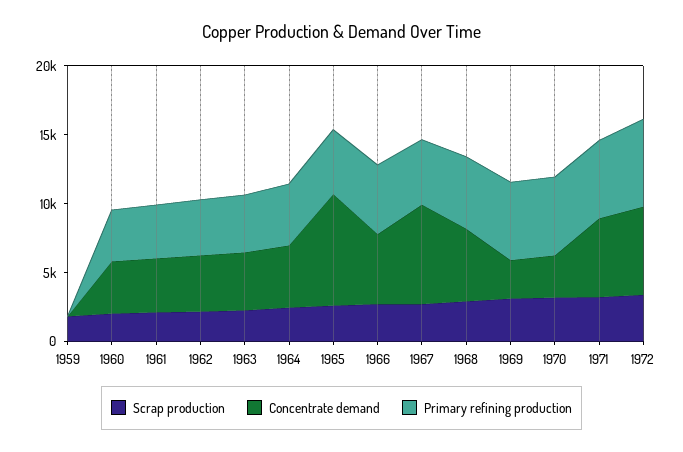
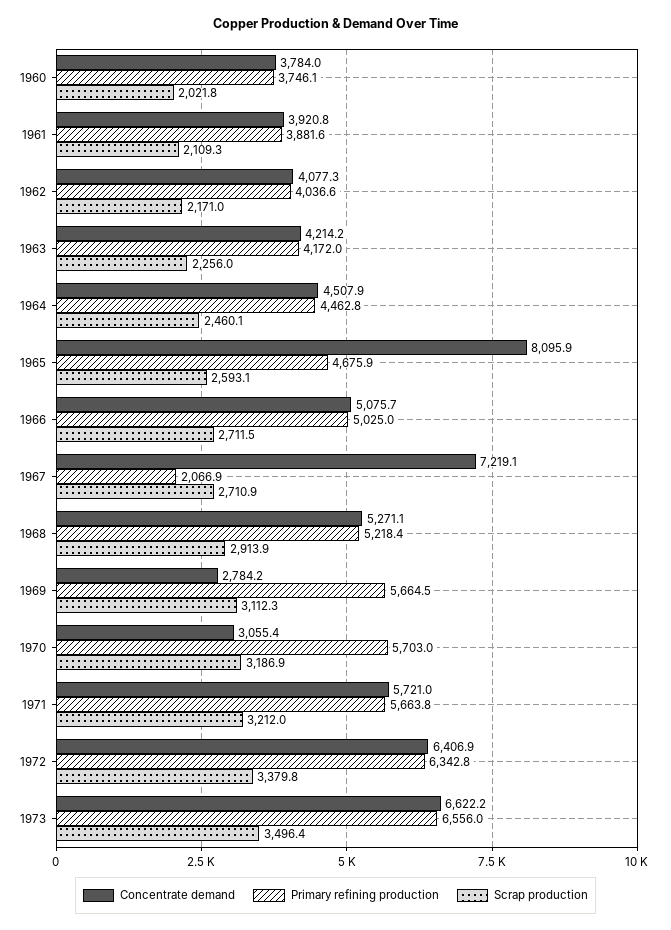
Scrap production, 1959: 2000 -> none
Concentrate demand, 1959: 0 -> none
Primary refining production, 1959: 0 -> none
Primary refining production, 1967: 5000 -> 2066.9
Concentrate demand, 1973: none -> 6622.2
Primary refining production, 1973: none -> 6556
Scrap production, 1973: none -> 3496.4

